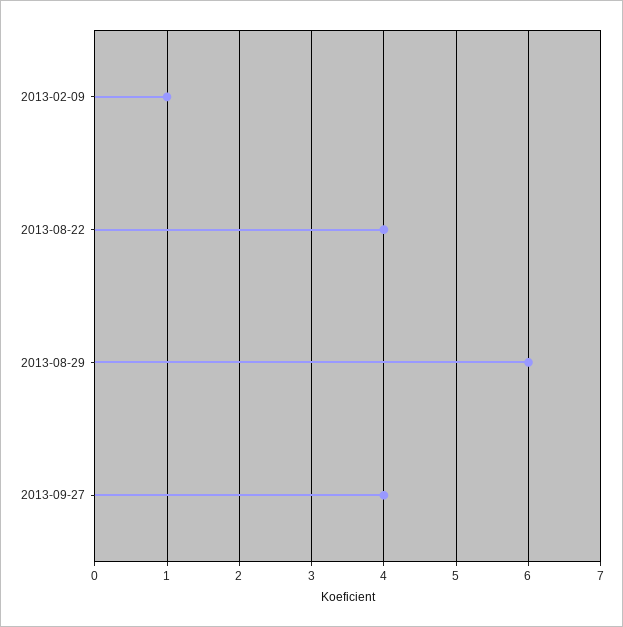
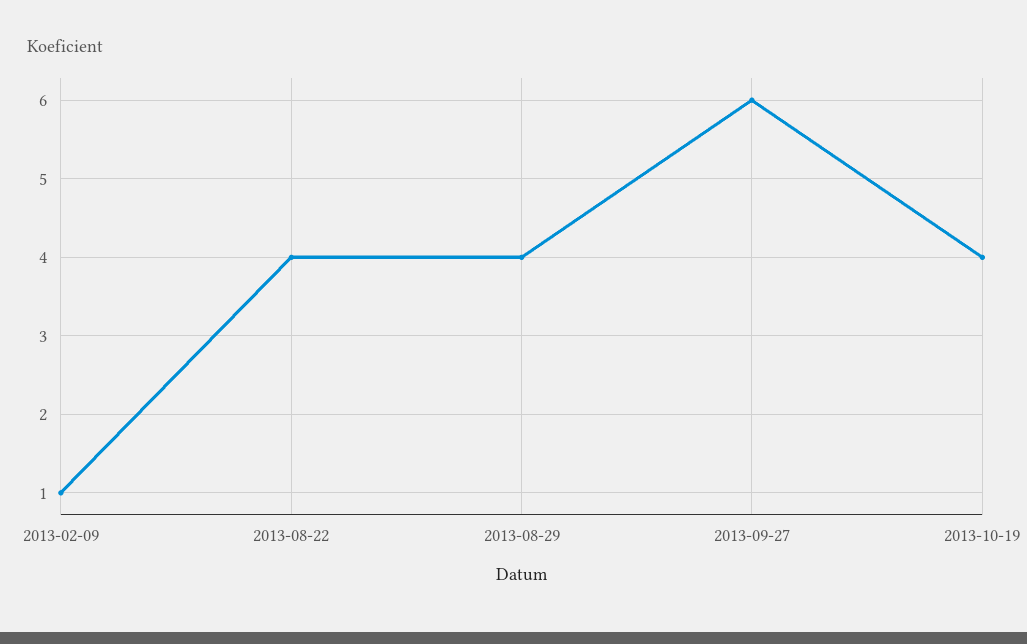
2013-08-29: 6 -> 4
2013-09-27: 4 -> 6
2013-10-19: none -> 4

